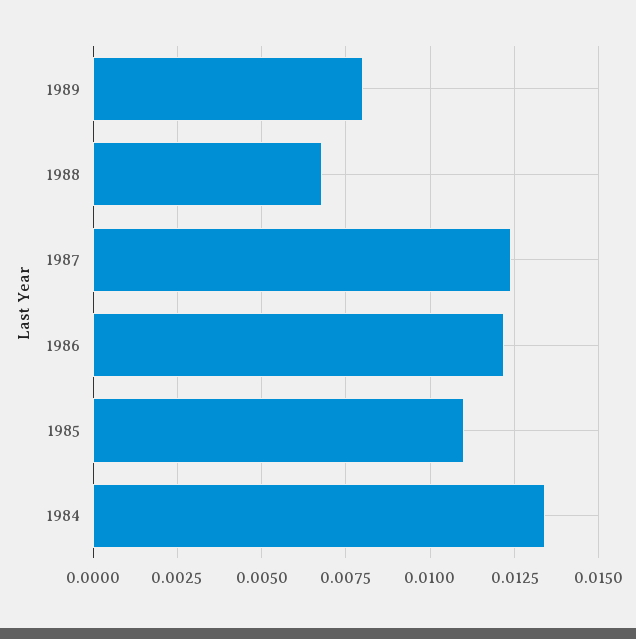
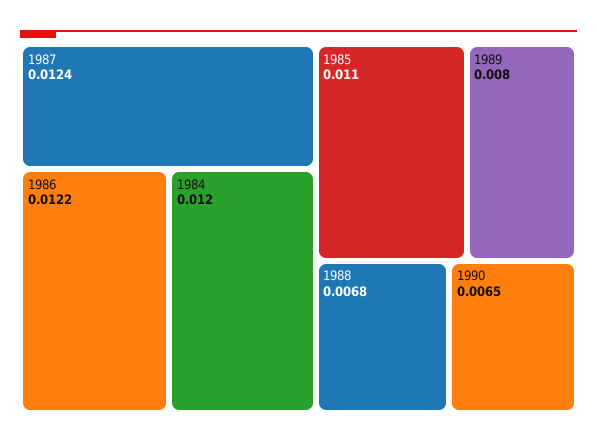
1984: 0.0135 -> 0.012
1990: none -> 0.0065

